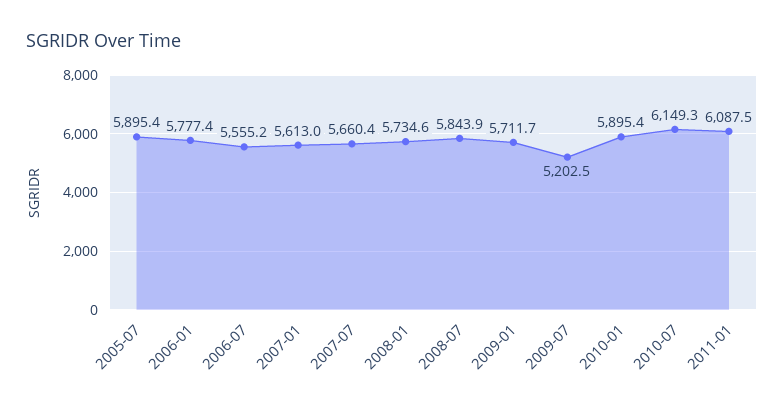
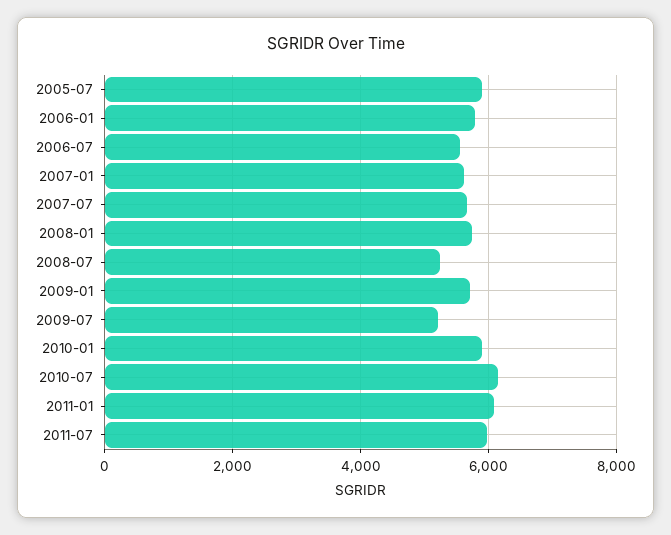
2008-07: 5843.9 -> 5200
2011-07: none -> 6000

